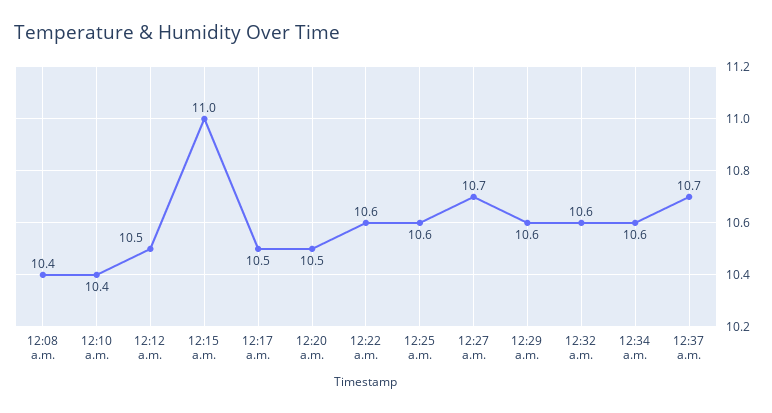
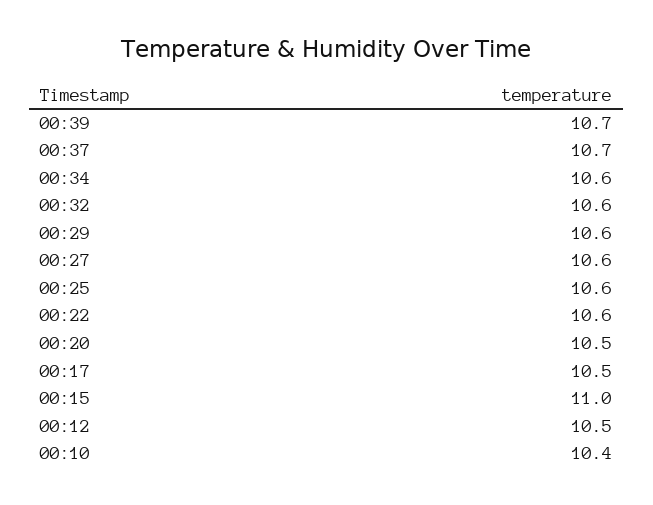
12:08 a.m.: 10.4 -> none
12:27 a.m.: 10.7 -> 10.6
00:39: none -> 10.7

